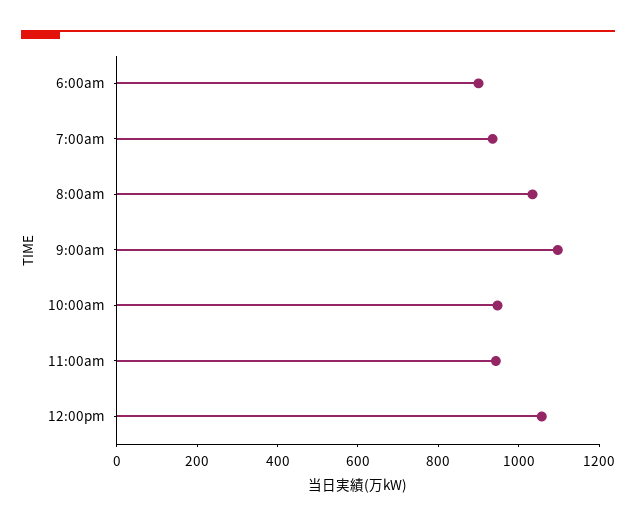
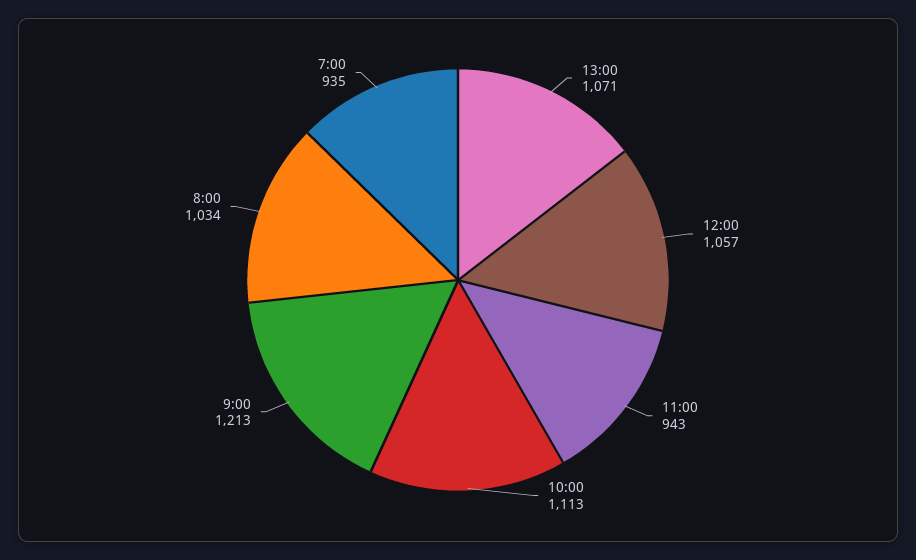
6:00am: 900 -> none
9:00am: 1100 -> 1213
10:00am: 950 -> 1113
13:00: none -> 1071

